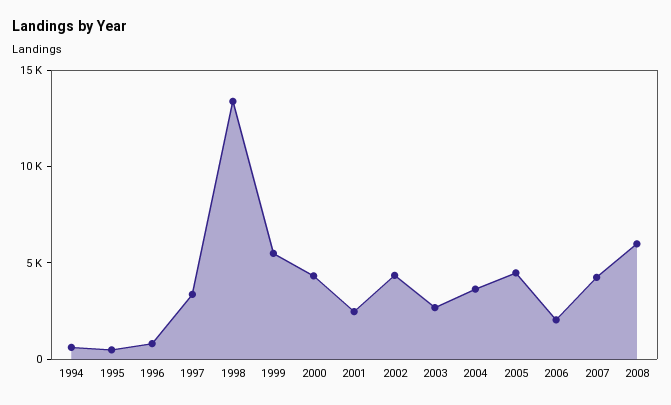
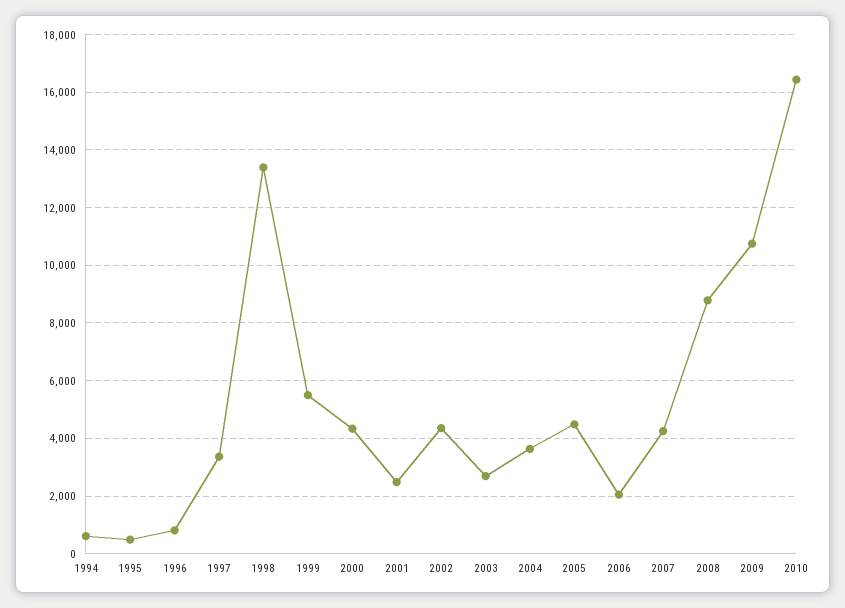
2008: 6000 -> 8750
2009: none -> 10750
2010: none -> 16500

